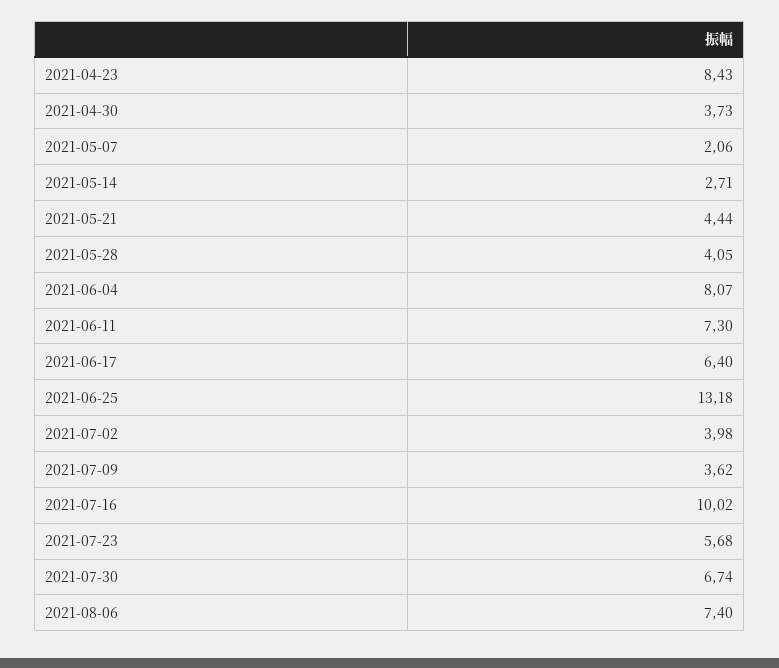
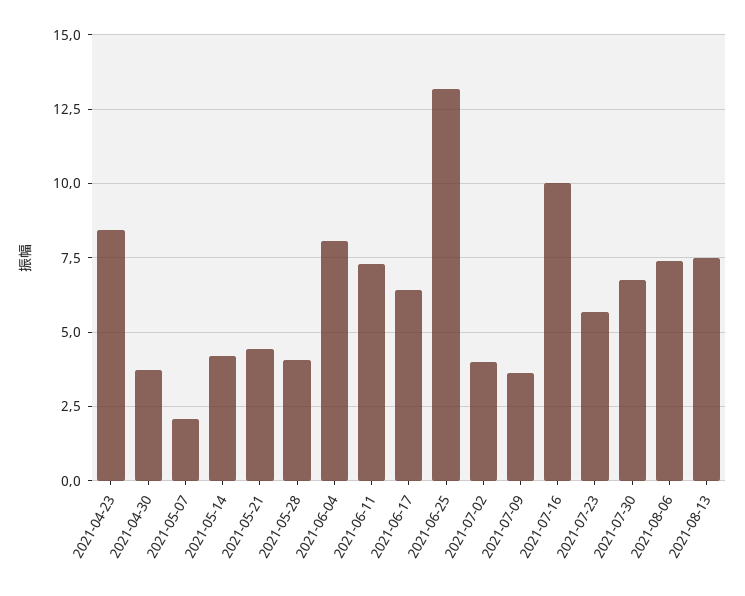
2021-05-14: 2.71 -> 4.25
2021-08-13: none -> 7.5

